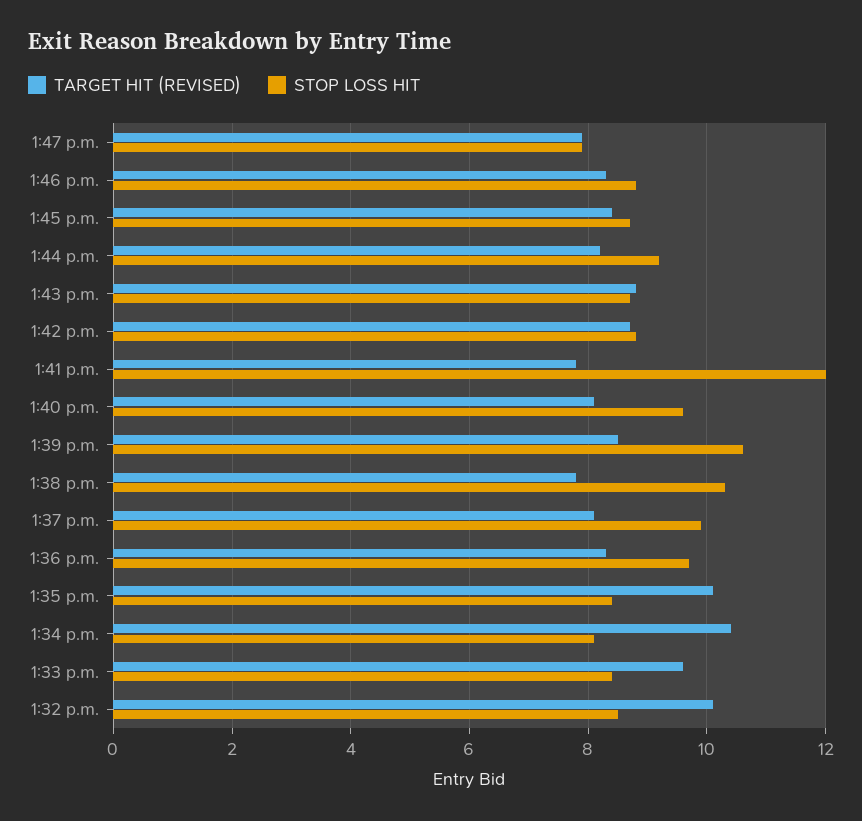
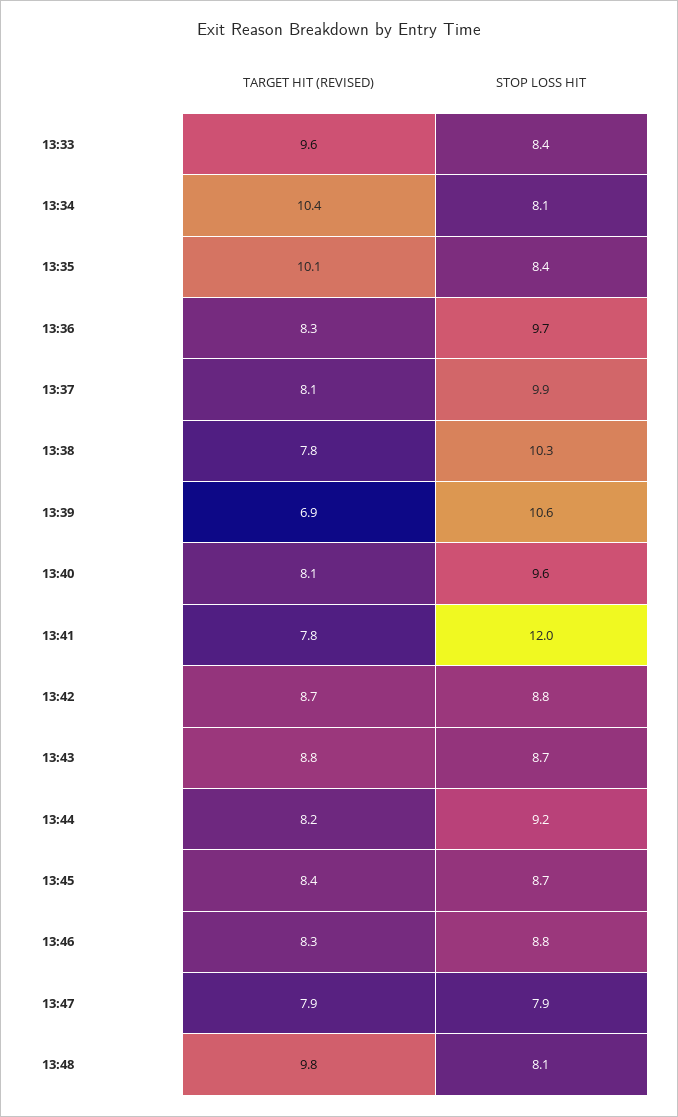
TARGET HIT (REVISED), 1:39 p.m.: 8.5 -> 6.9
TARGET HIT (REVISED), 1:32 p.m.: 10 -> none
STOP LOSS HIT, 1:32 p.m.: 8.5 -> none
TARGET HIT (REVISED), 13:48: none -> 9.8
STOP LOSS HIT, 13:48: none -> 8.1

